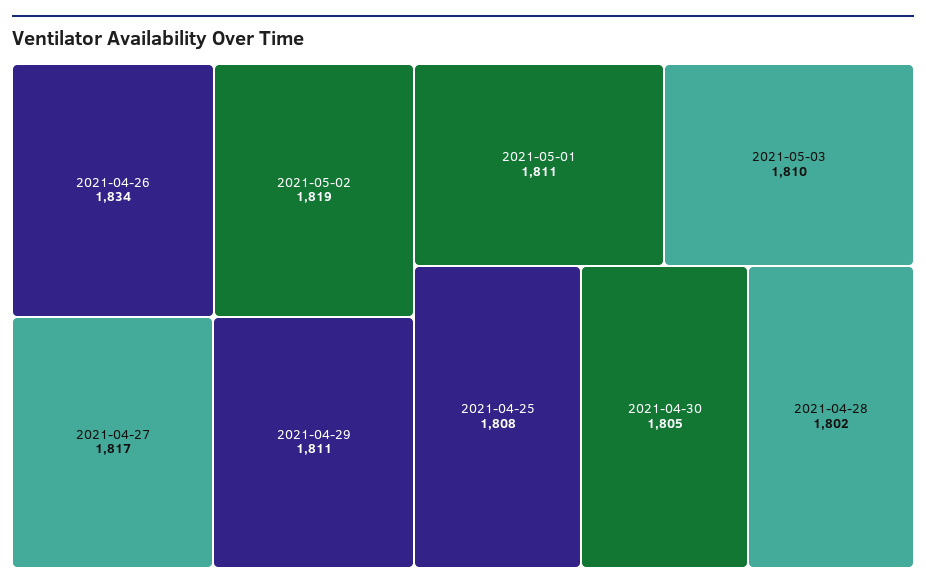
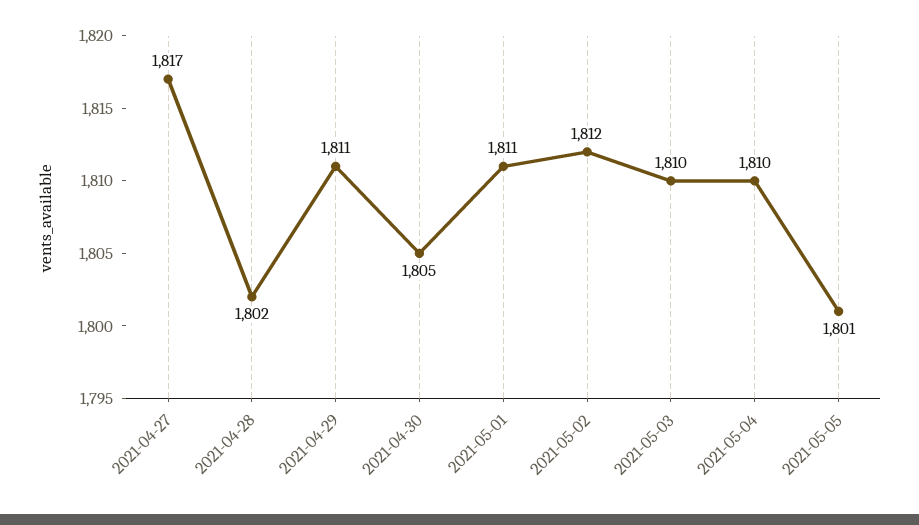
2021-04-26: 1834 -> none
2021-05-02: 1819 -> 1812
2021-04-25: 1808 -> none
2021-05-04: none -> 1810
2021-05-05: none -> 1801

